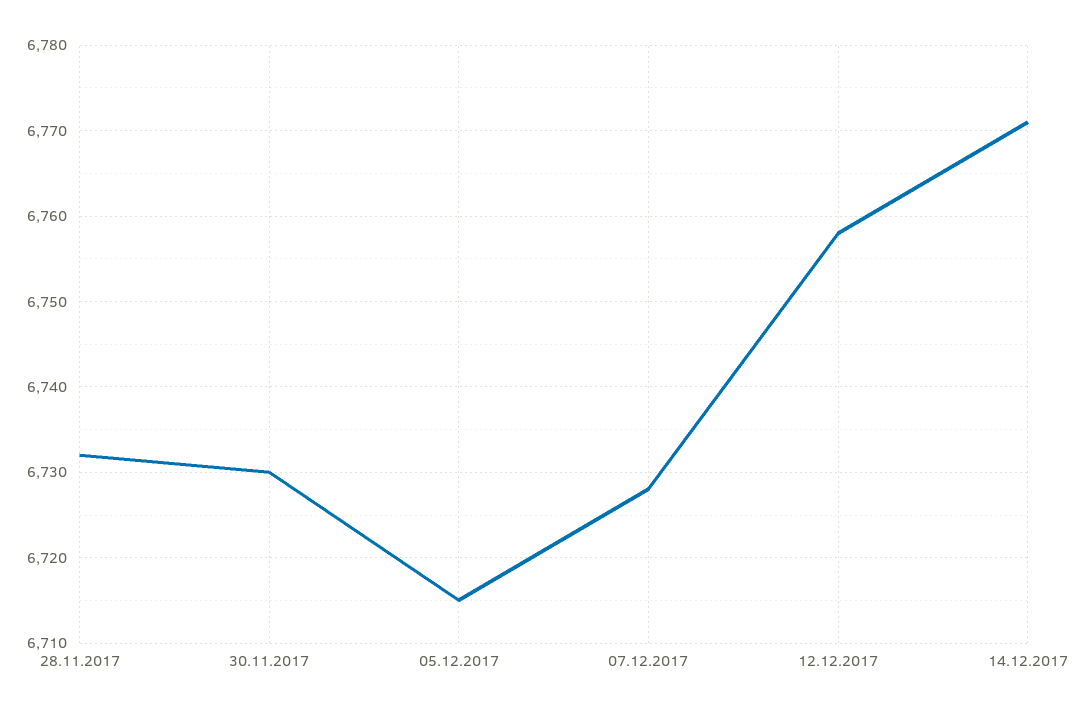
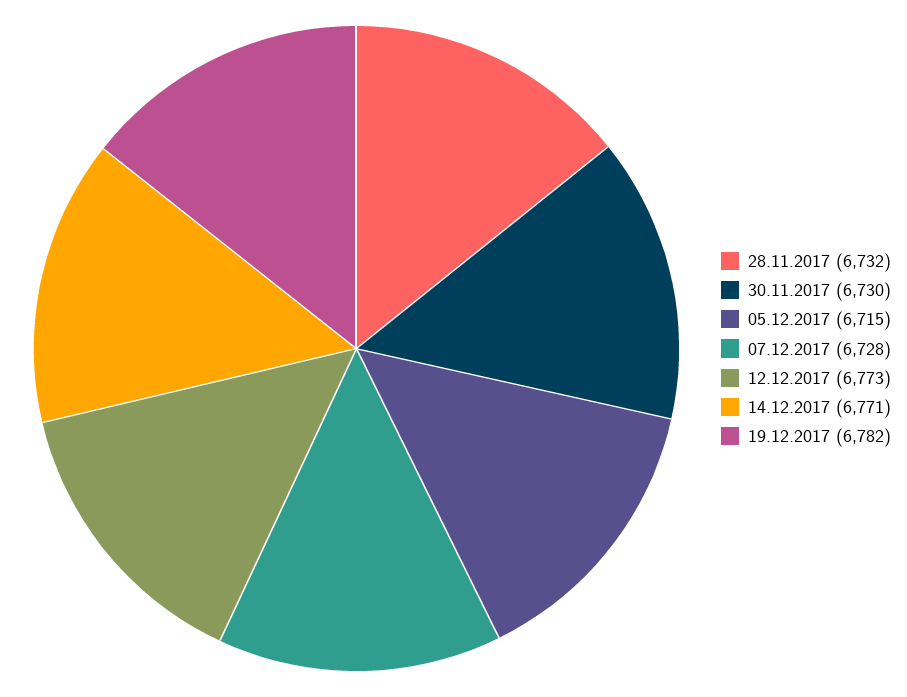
12.12.2017: 6758 -> 6773
19.12.2017: none -> 6782

